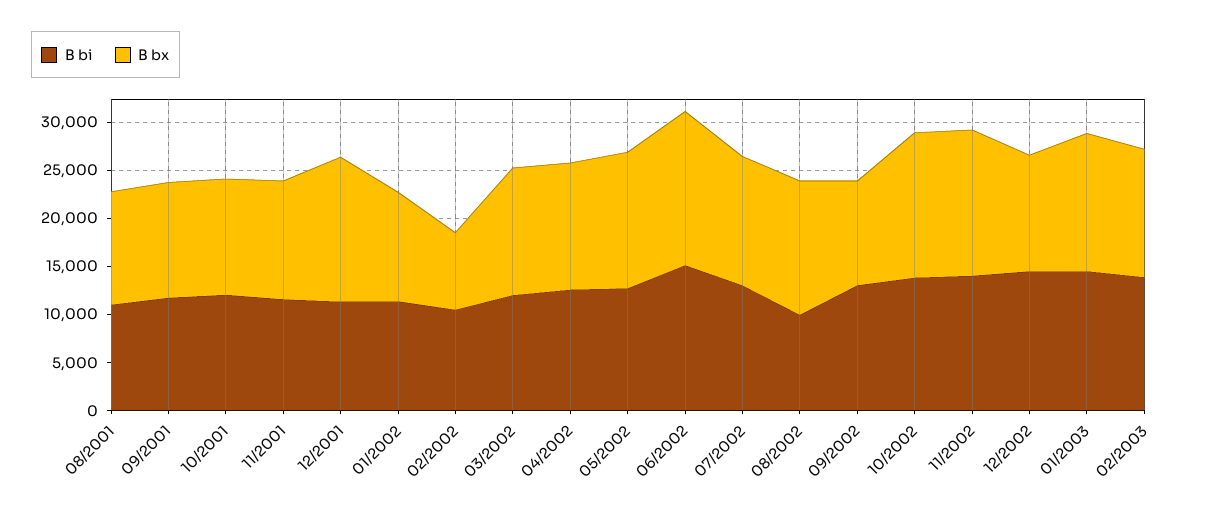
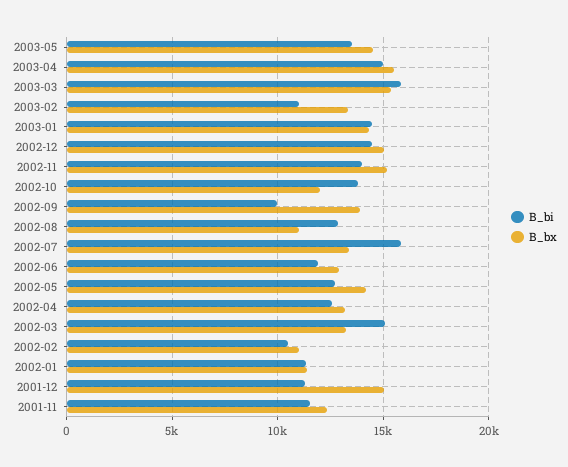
B bi, 08/2001: 11000 -> none
B bx, 08/2001: 12000 -> none
B bi, 09/2001: 12000 -> none
B bx, 09/2001: 12000 -> none
B bi, 10/2001: 12000 -> none
B bx, 10/2001: 12000 -> none
B bx, 02/2002: 8000 -> 11000
B bi, 03/2002: 12000 -> 15000
B bi, 06/2002: 15000 -> 12000
B bx, 06/2002: 16000 -> 13000
B bi, 07/2002: 13000 -> 16000
B bi, 08/2002: 10000 -> 13000
B bx, 08/2002: 14000 -> 11000
B bi, 09/2002: 13000 -> 10000
B bx, 09/2002: 11000 -> 14000
B bx, 10/2002: 15000 -> 12000
B bx, 12/2002: 12000 -> 15000
B bi, 02/2003: 14000 -> 11000
B bi, 2003-05: none -> 13500
B bx, 2003-05: none -> 14500
B bi, 2003-04: none -> 15000
B bx, 2003-04: none -> 15500
B bi, 2003-03: none -> 16000
B bx, 2003-03: none -> 15500

